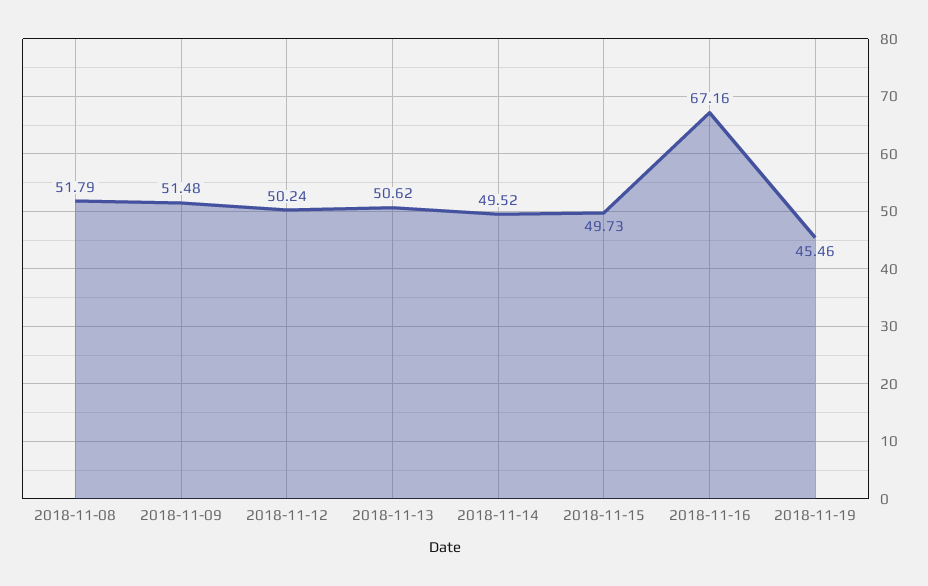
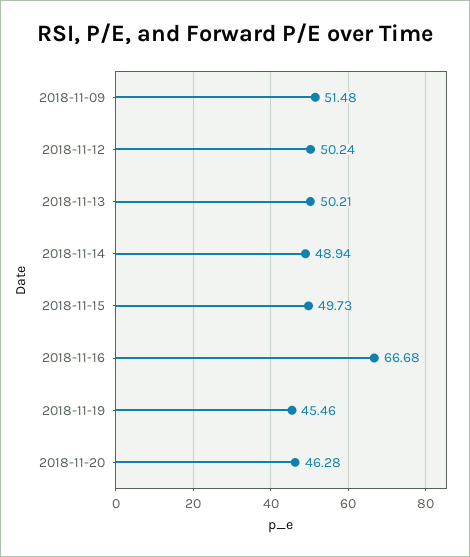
2018-11-08: 51.79 -> none
2018-11-13: 50.62 -> 50.21
2018-11-14: 49.52 -> 48.94
2018-11-16: 67.16 -> 66.68
2018-11-20: none -> 46.28

